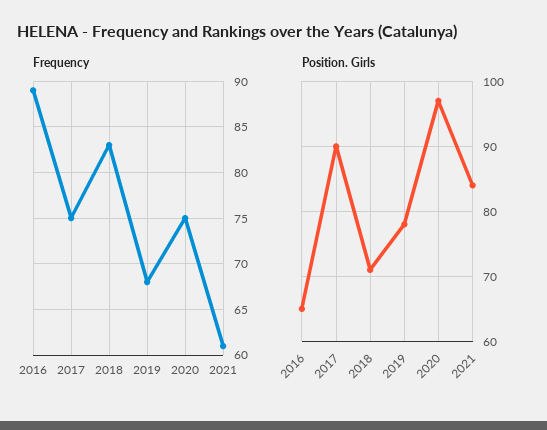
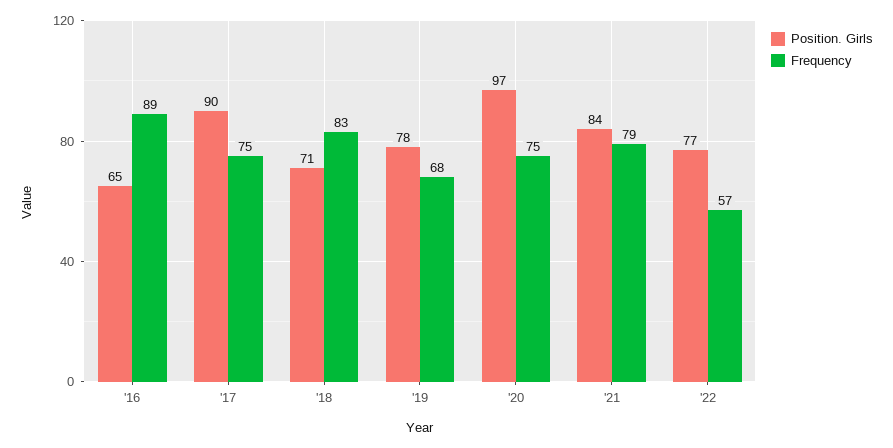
Frequency, 2021: 61 -> 79
Position. Girls, '22: none -> 77
Frequency, '22: none -> 57

